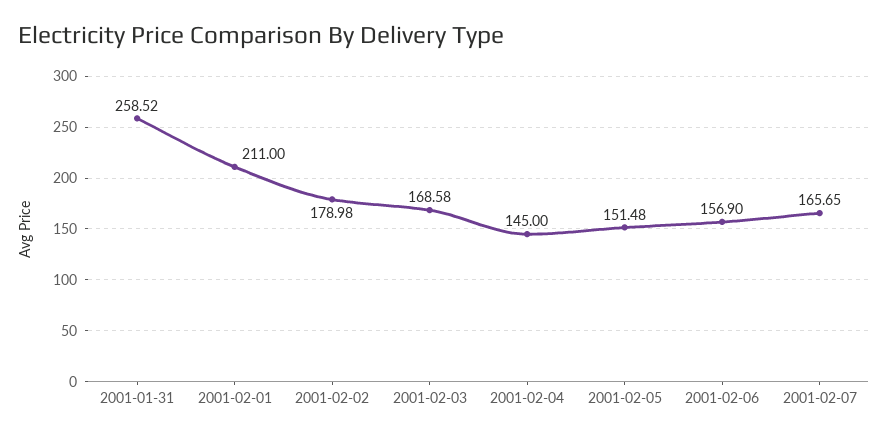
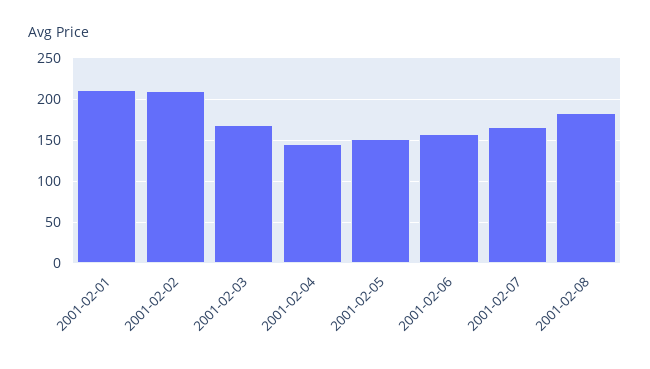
2001-01-31: 258.52 -> none
2001-02-02: 178.98 -> 210
2001-02-08: none -> 180

